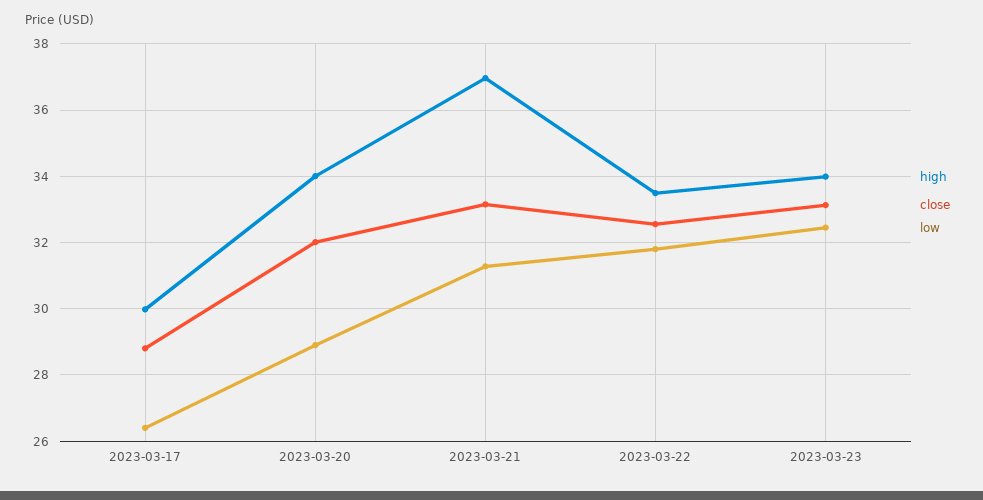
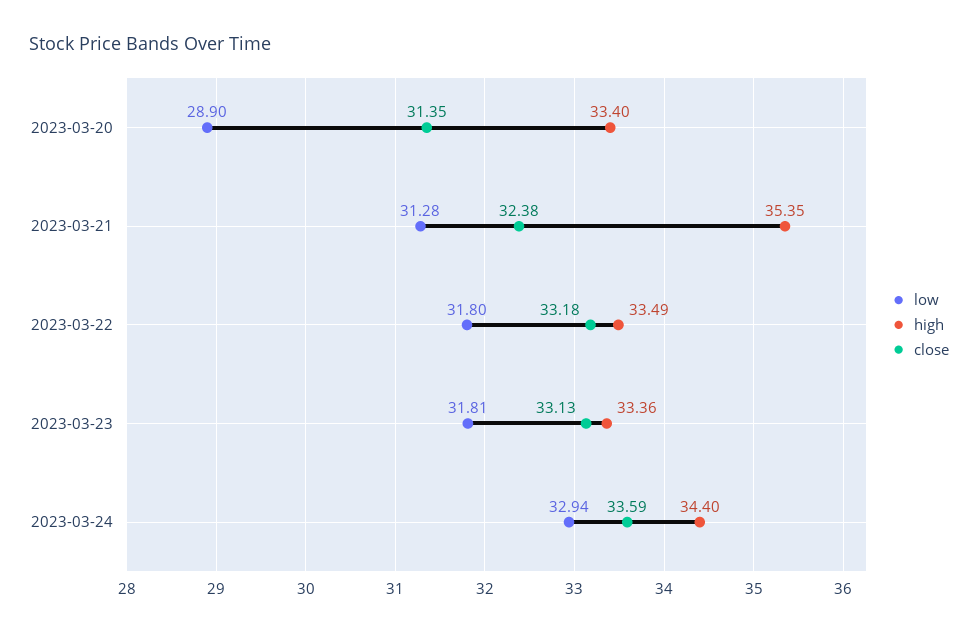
high, 2023-03-17: 30 -> none
close, 2023-03-17: 28.8 -> none
low, 2023-03-17: 26.4 -> none
high, 2023-03-20: 34 -> 33.4
close, 2023-03-20: 32 -> 31.35
high, 2023-03-21: 37 -> 35.35
close, 2023-03-21: 33.2 -> 32.38
close, 2023-03-22: 32.6 -> 33.18
high, 2023-03-23: 34 -> 33.36
low, 2023-03-23: 32.4 -> 31.81
low, 2023-03-24: none -> 32.94
high, 2023-03-24: none -> 34.4
close, 2023-03-24: none -> 33.59

